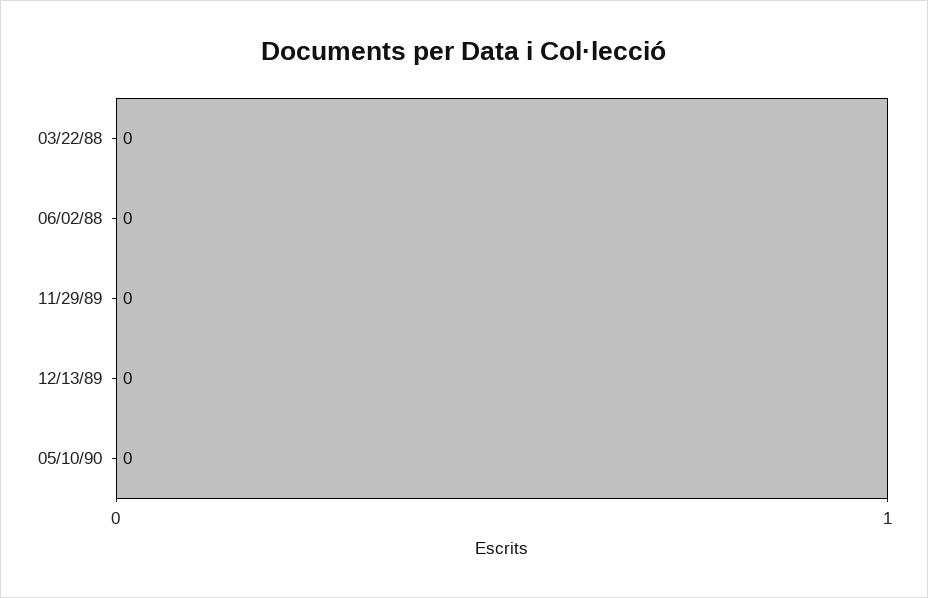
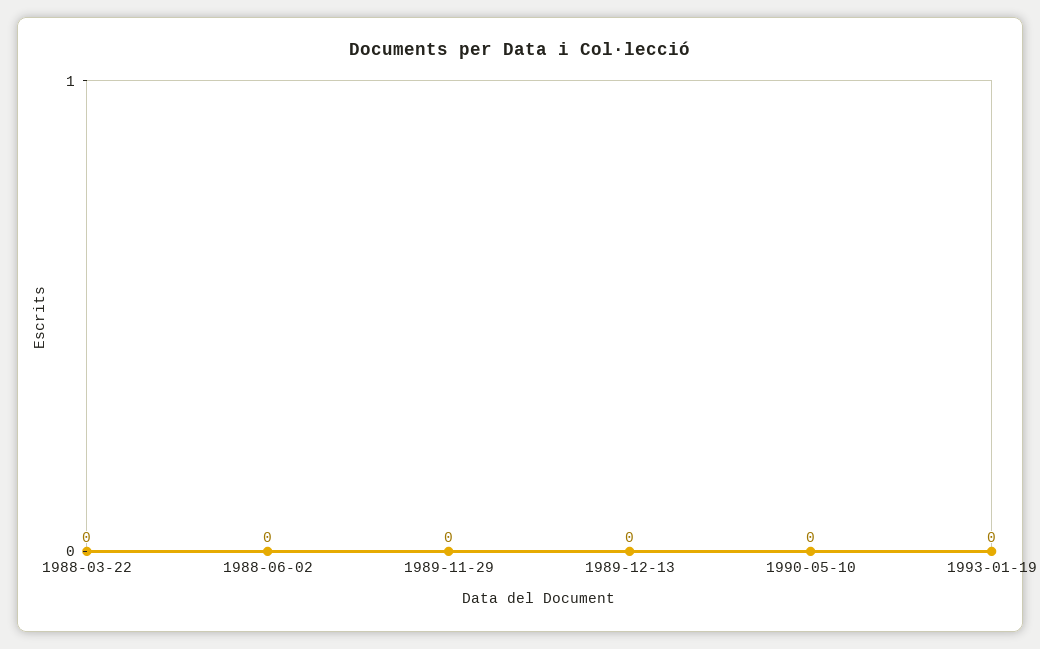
1993-01-19: none -> 0

